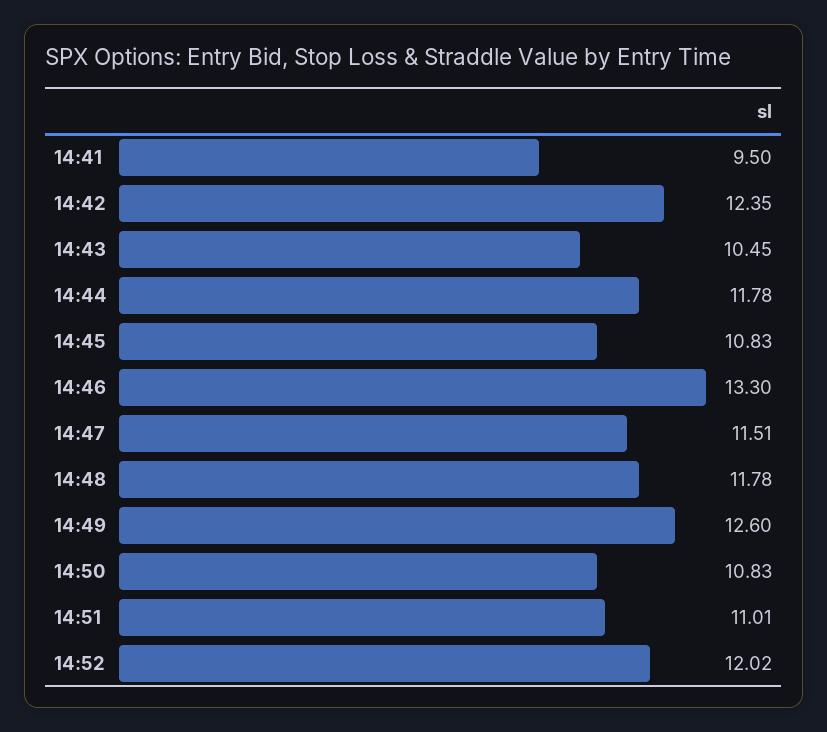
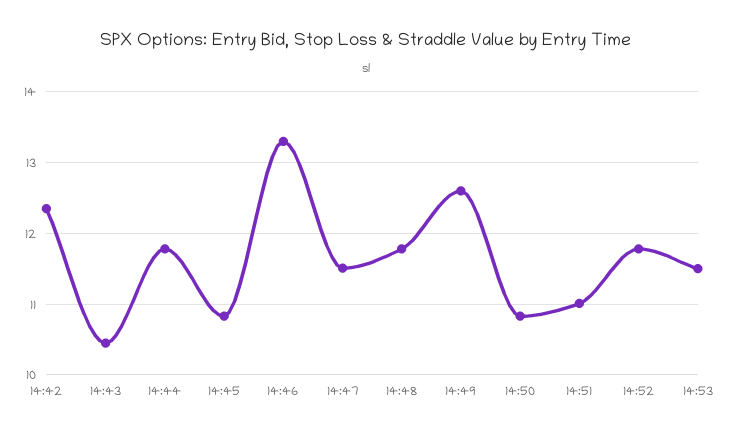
14:41: 9.5 -> none
14:52: 12.02 -> 11.8
14:53: none -> 11.5

